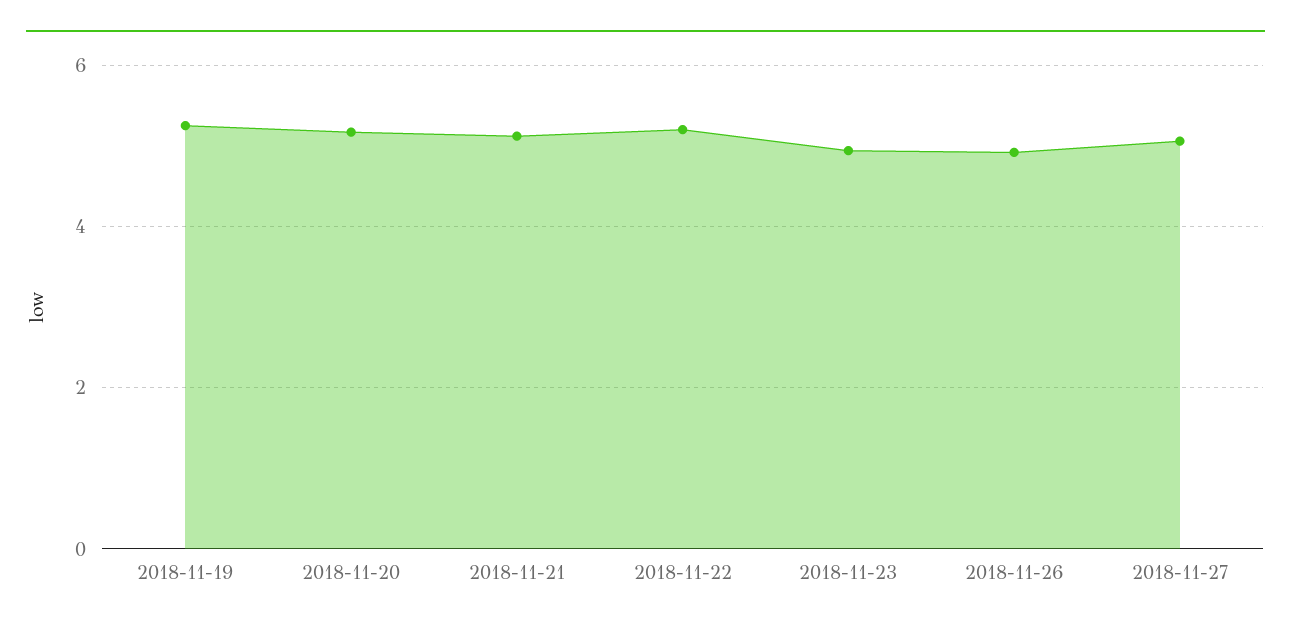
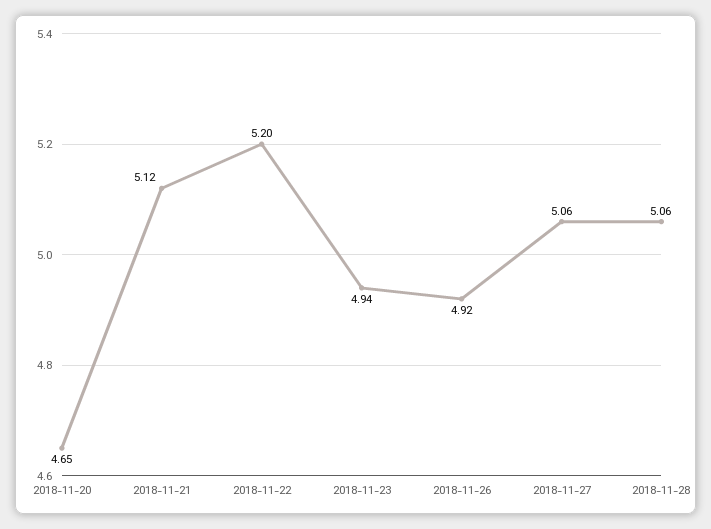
2018-11-19: 5.2 -> none
2018-11-20: 5.2 -> 4.65
2018-11-28: none -> 5.06

